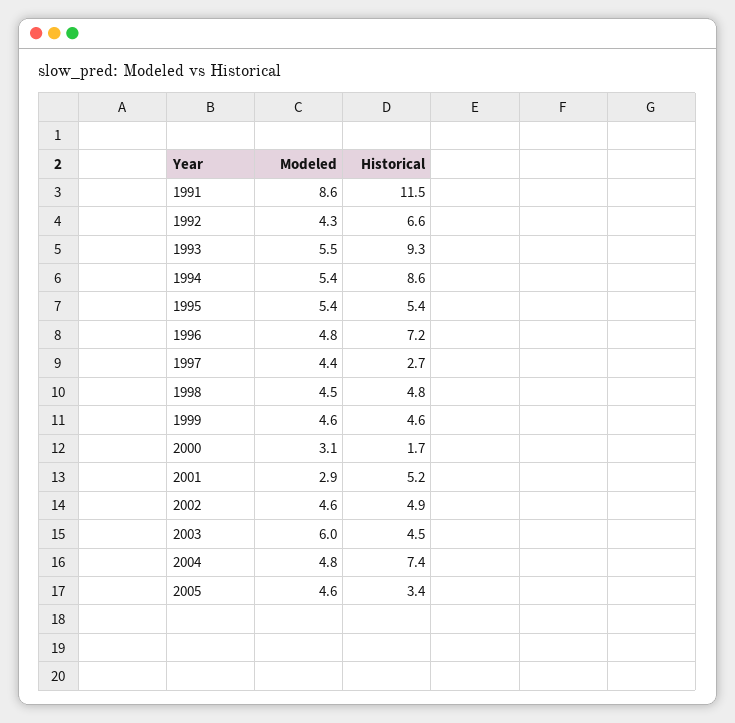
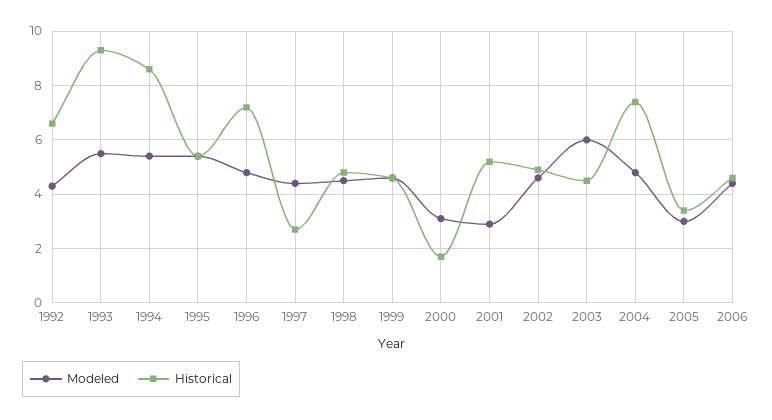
Modeled, 1991: 8.6 -> none
Historical, 1991: 11.5 -> none
Modeled, 2005: 4.6 -> 3
Modeled, 2006: none -> 4.5
Historical, 2006: none -> 4.5

